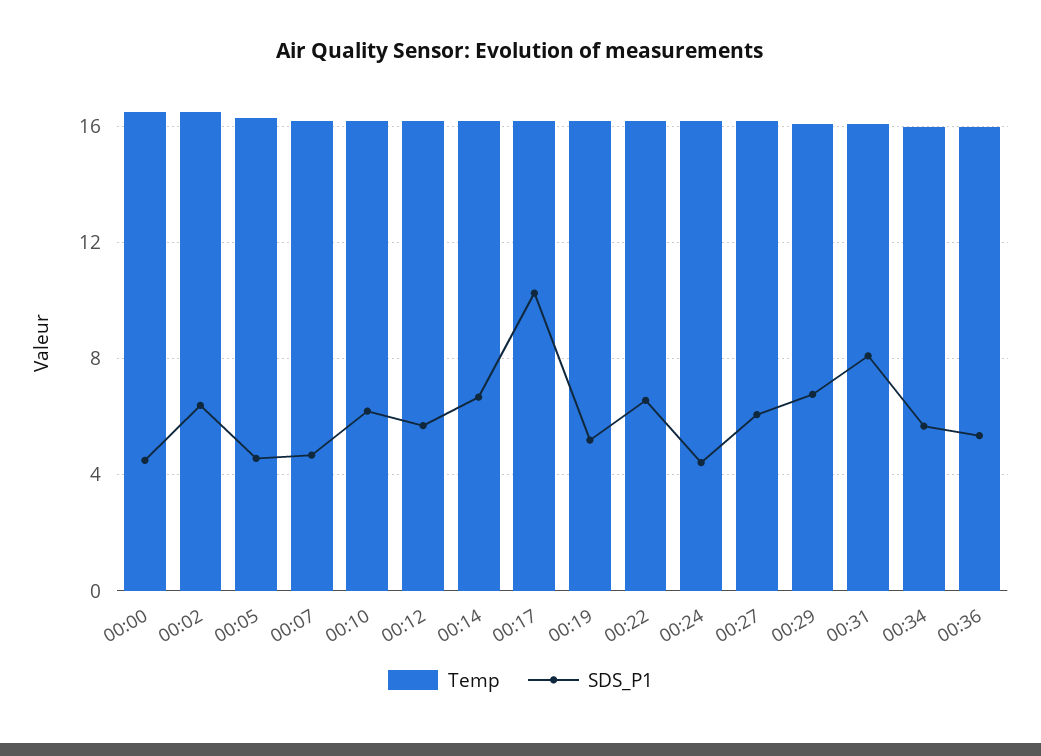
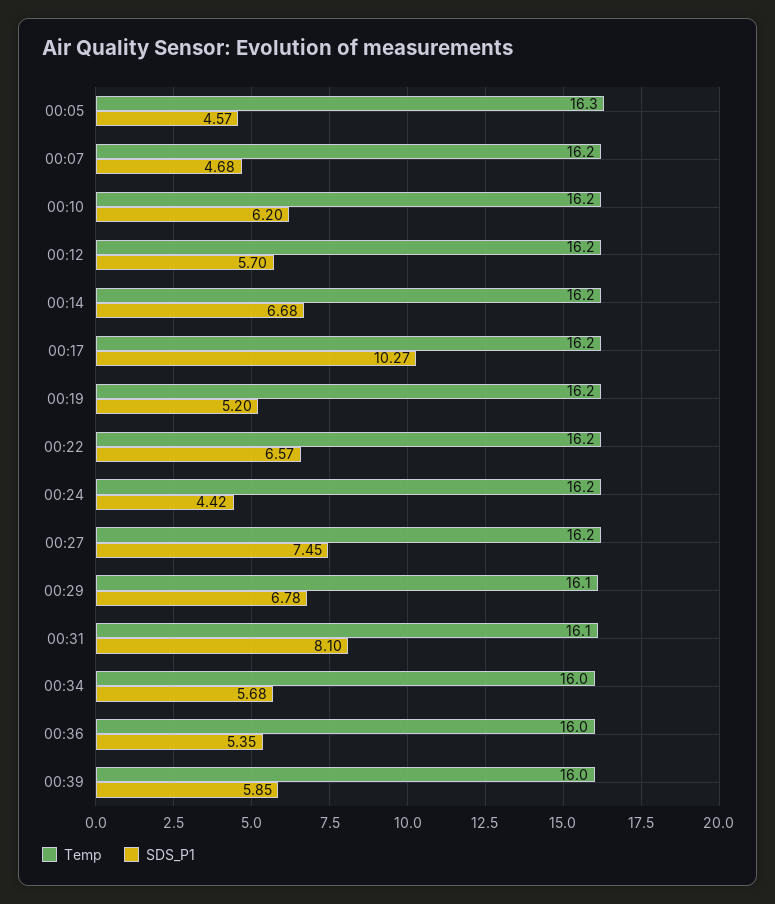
Temp, 00:00: 16.5 -> none
SDS_P1, 00:00: 4.5 -> none
Temp, 00:02: 16.5 -> none
SDS_P1, 00:02: 6.5 -> none
SDS_P1, 00:27: 6 -> 7.45
Temp, 00:39: none -> 16
SDS_P1, 00:39: none -> 5.85

